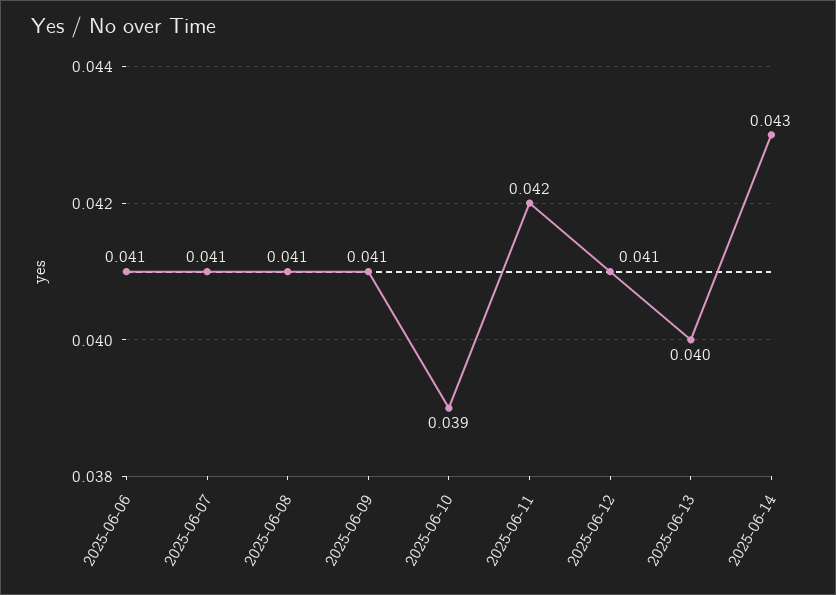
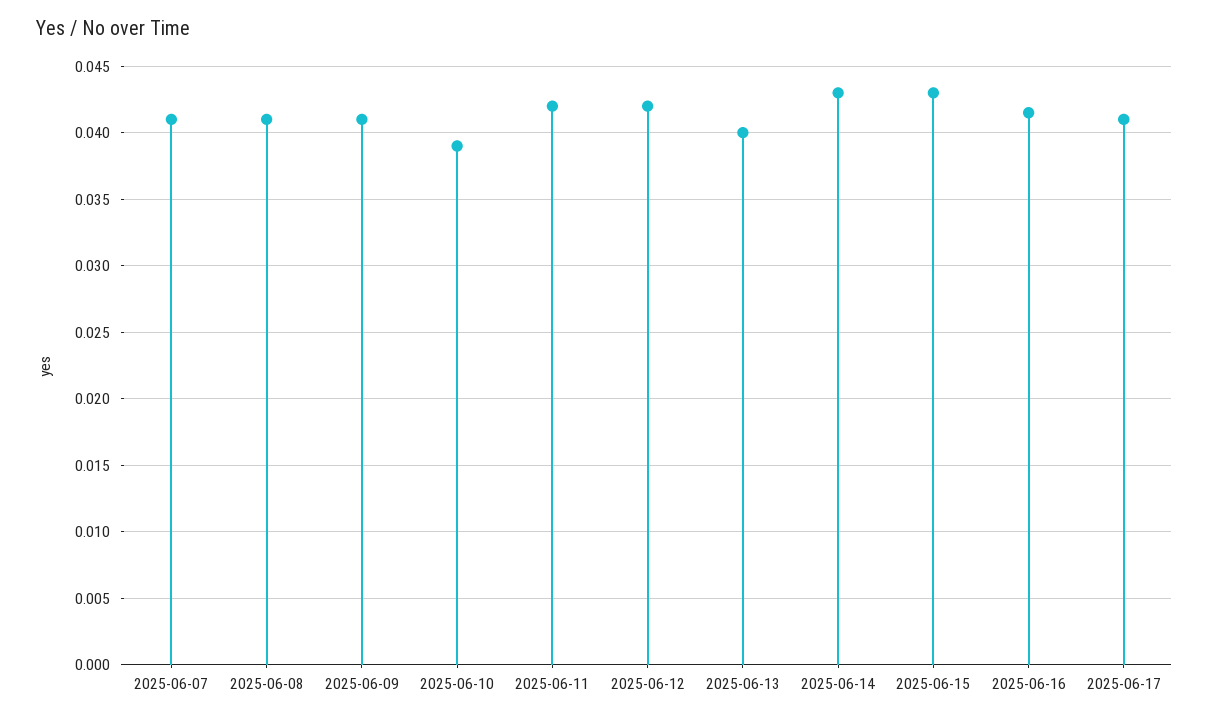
2025-06-06: 0.041 -> none
2025-06-12: 0.041 -> 0.042
2025-06-15: none -> 0.043
2025-06-16: none -> 0.0415
2025-06-17: none -> 0.041

